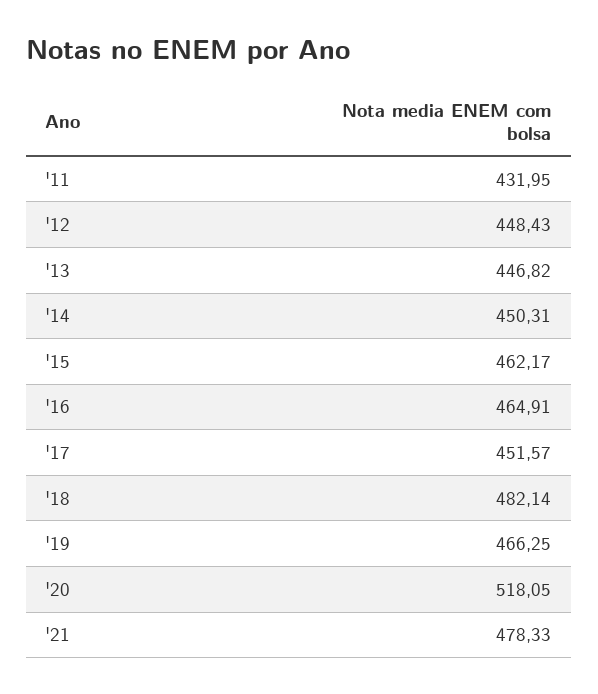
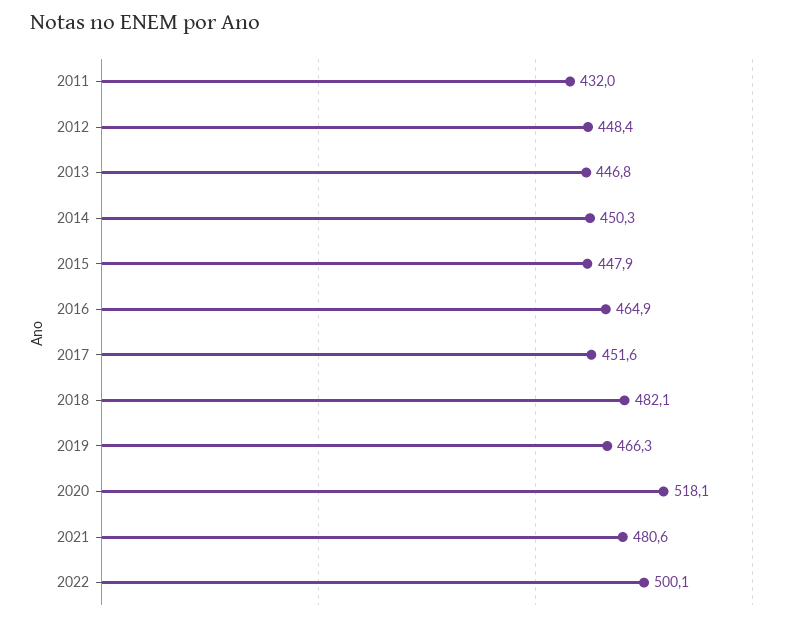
'15: 462.17 -> 447.9
'21: 478.33 -> 480.6
2022: none -> 500.1

